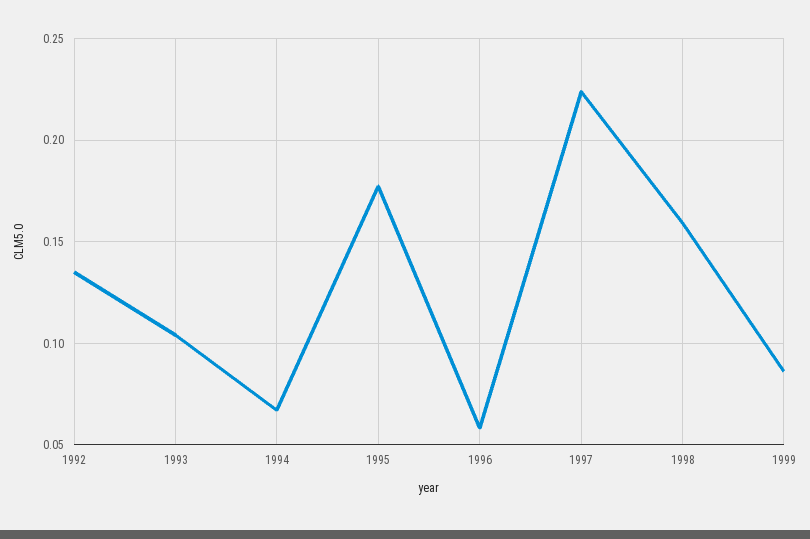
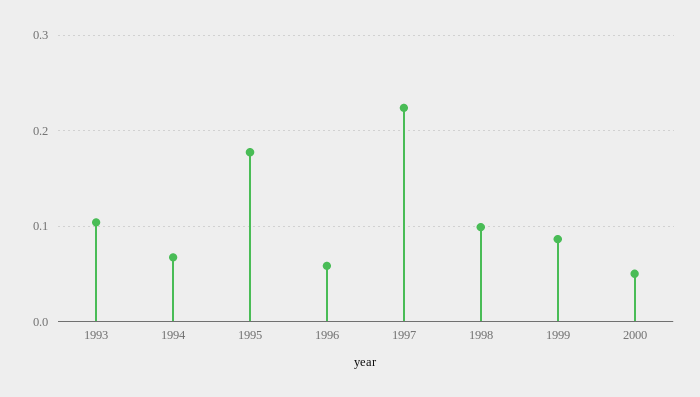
1992: 0.135 -> none
1998: 0.16 -> 0.1
2000: none -> 0.05

